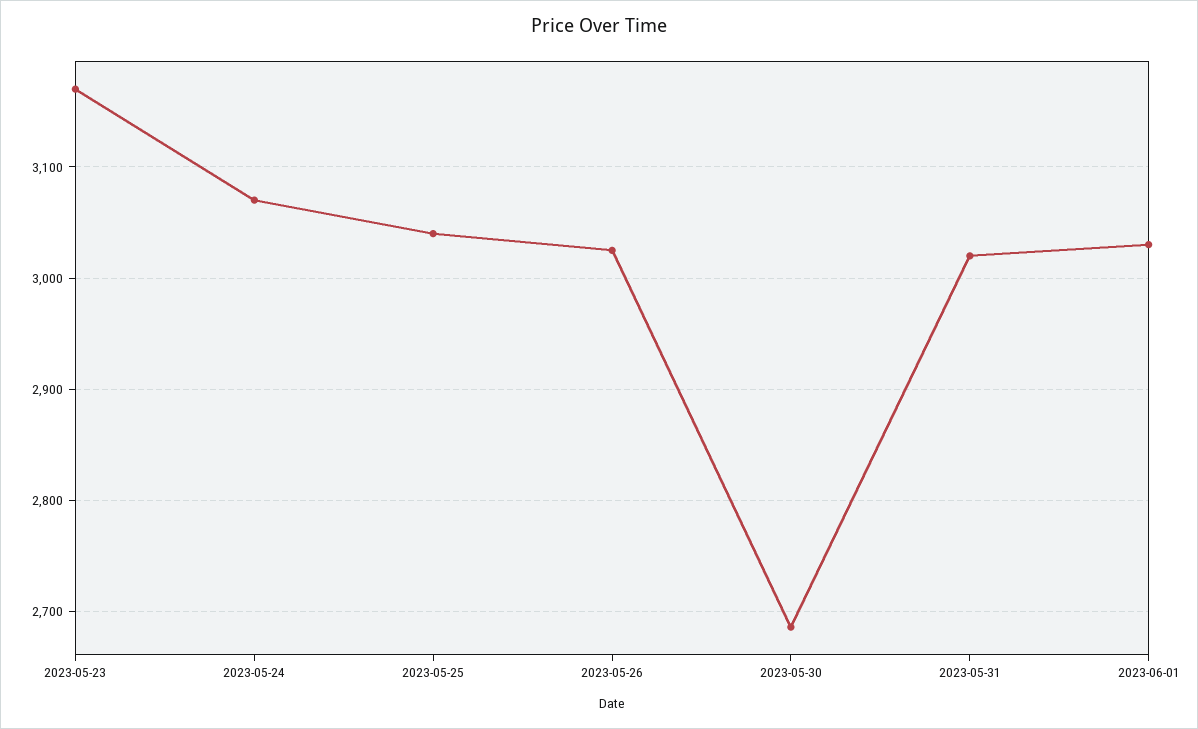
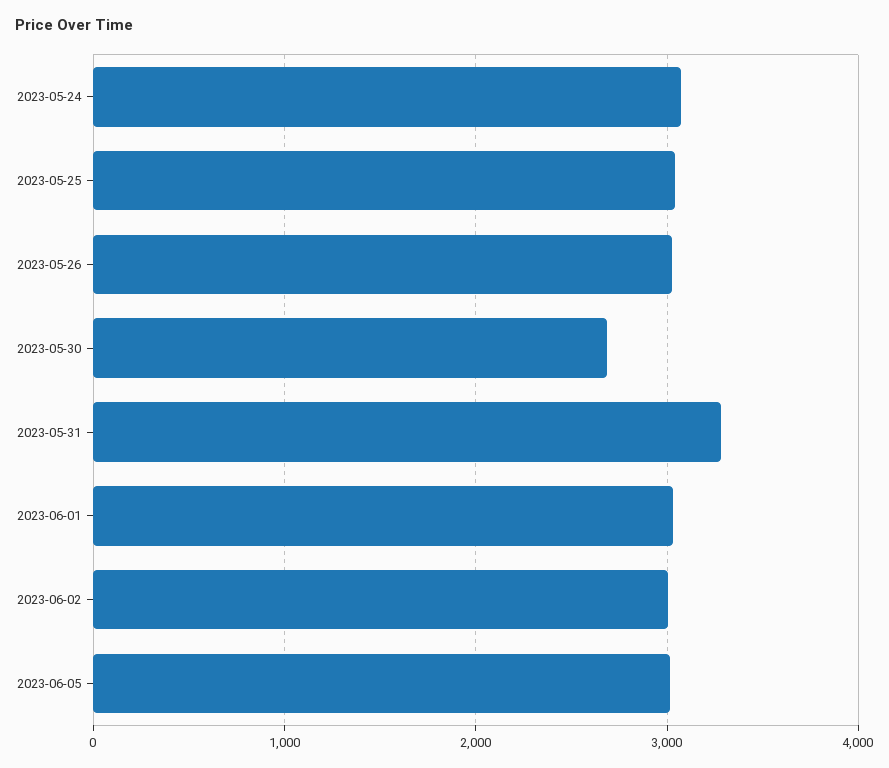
2023-05-23: 3170 -> none
2023-05-31: 3020 -> 3300
2023-06-02: none -> 3000
2023-06-05: none -> 3000

